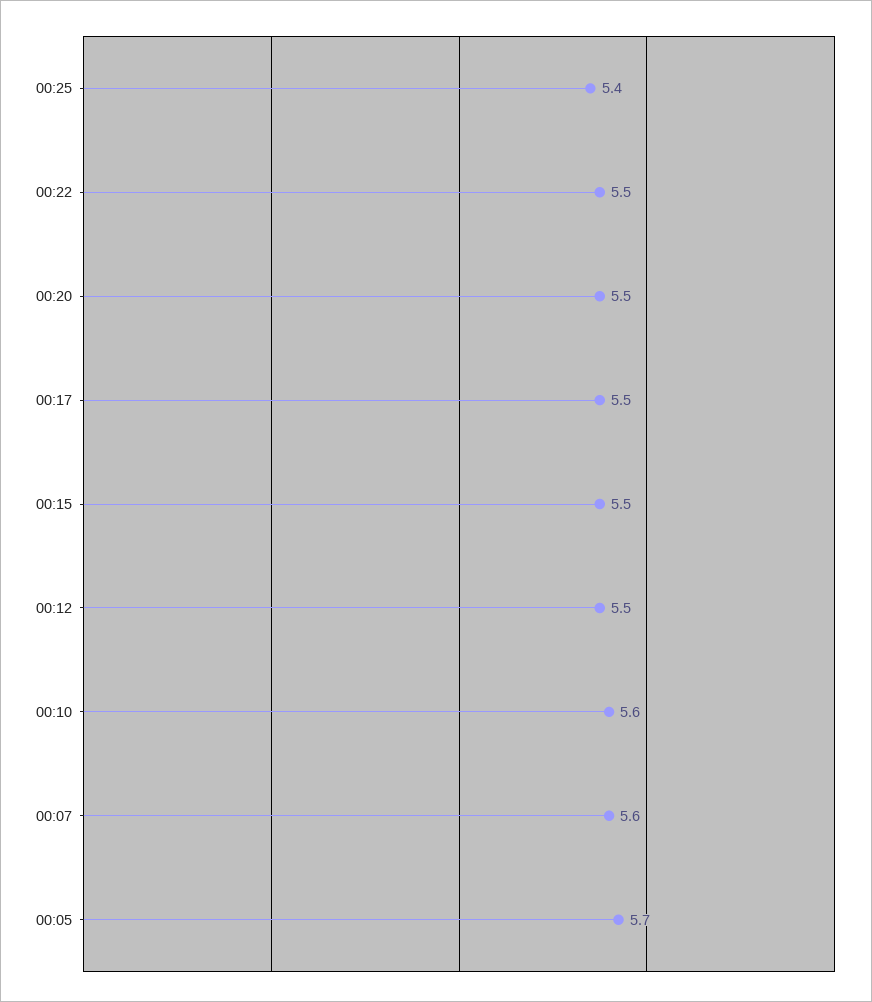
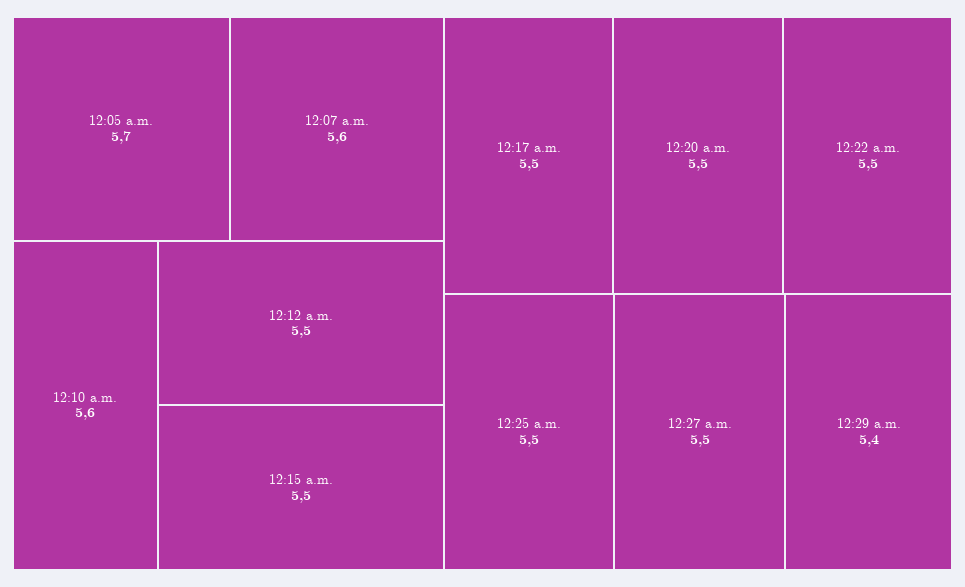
00:25: 5.4 -> 5.5
12:27 a.m.: none -> 5.5
12:29 a.m.: none -> 5.4

